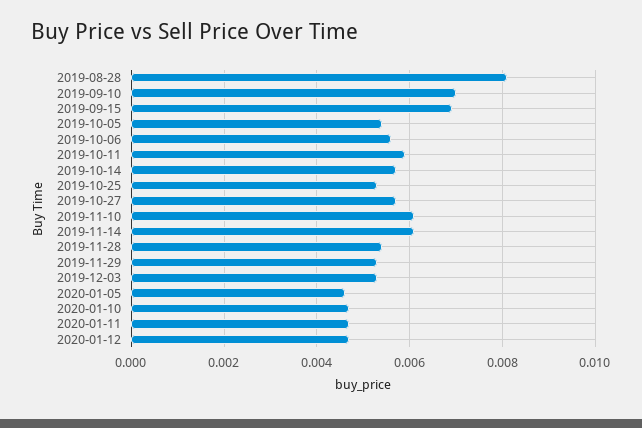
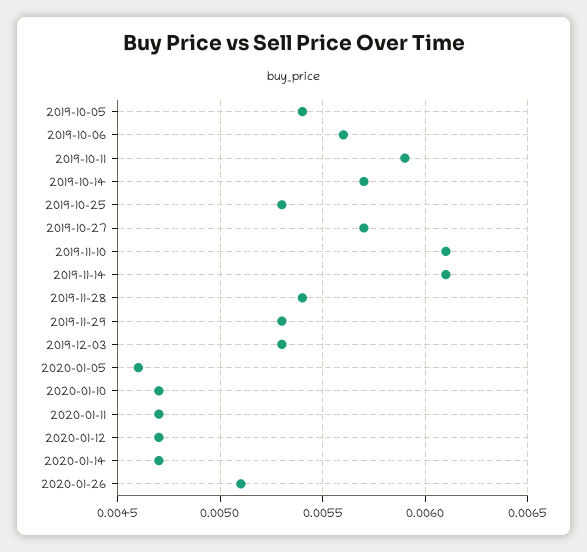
2019-08-28: 0.008 -> none
2019-09-10: 0.007 -> none
2019-09-15: 0.007 -> none
2020-01-14: none -> 0.0047
2020-01-26: none -> 0.0051

